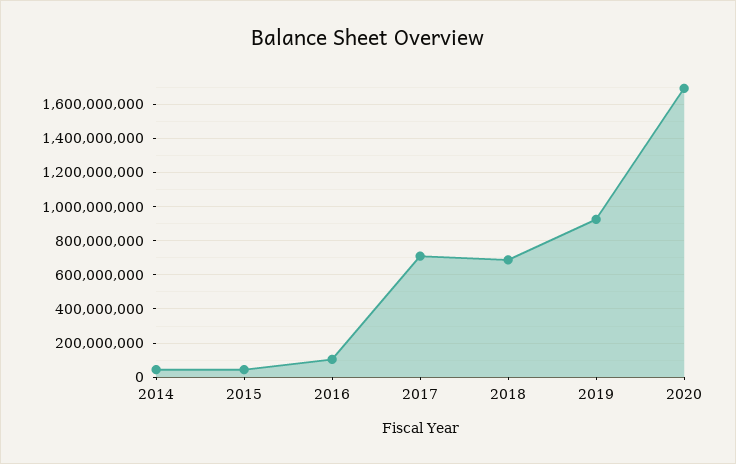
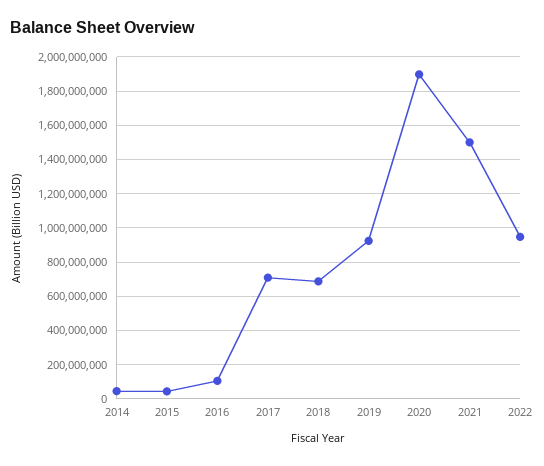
2020: 1700000000 -> 1900000000
2021: none -> 1500000000
2022: none -> 950000000

